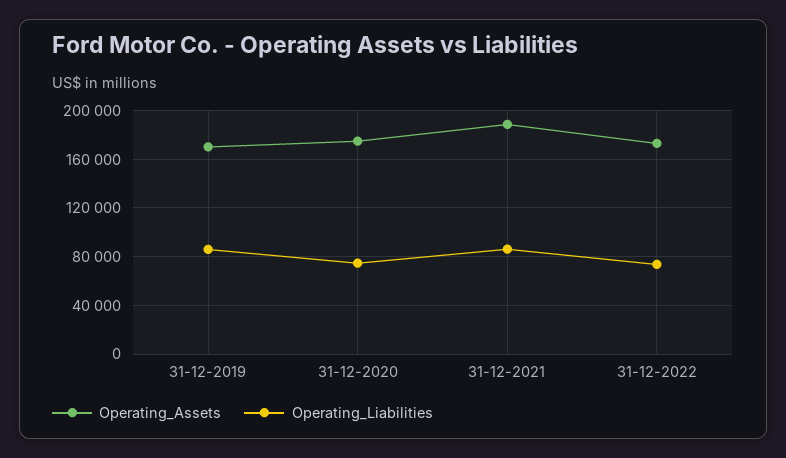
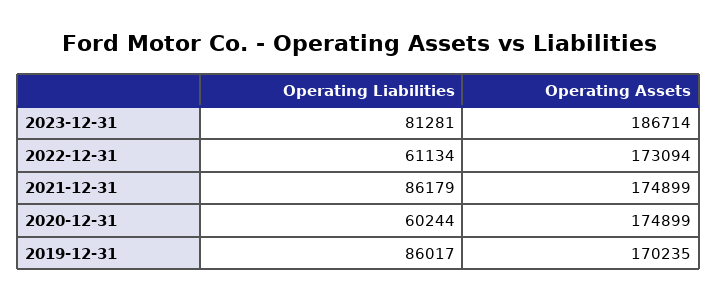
Operating_Liabilities, 31-12-2020: 75000 -> 60244
Operating_Assets, 31-12-2021: 190000 -> 174899
Operating_Liabilities, 31-12-2022: 75000 -> 61134
Operating_Liabilities, 2023-12-31: none -> 81281
Operating_Assets, 2023-12-31: none -> 186714

